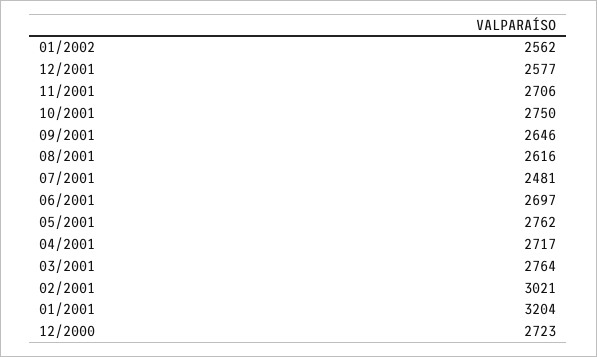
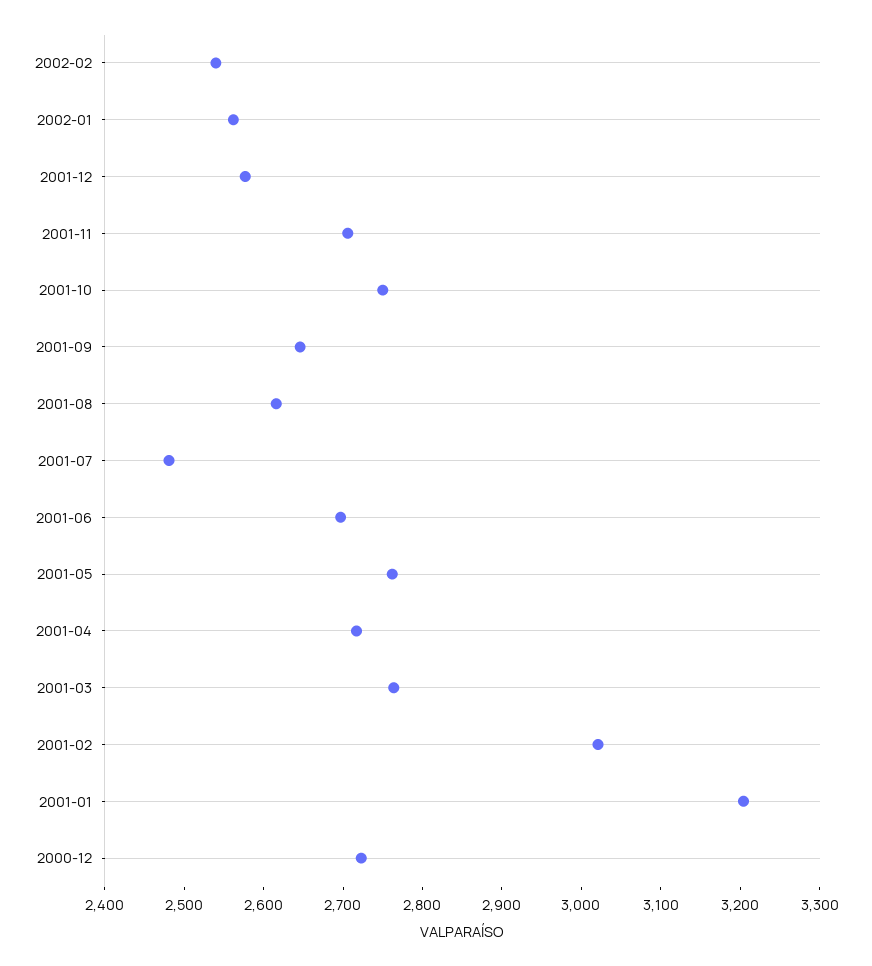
2002-02: none -> 2540

